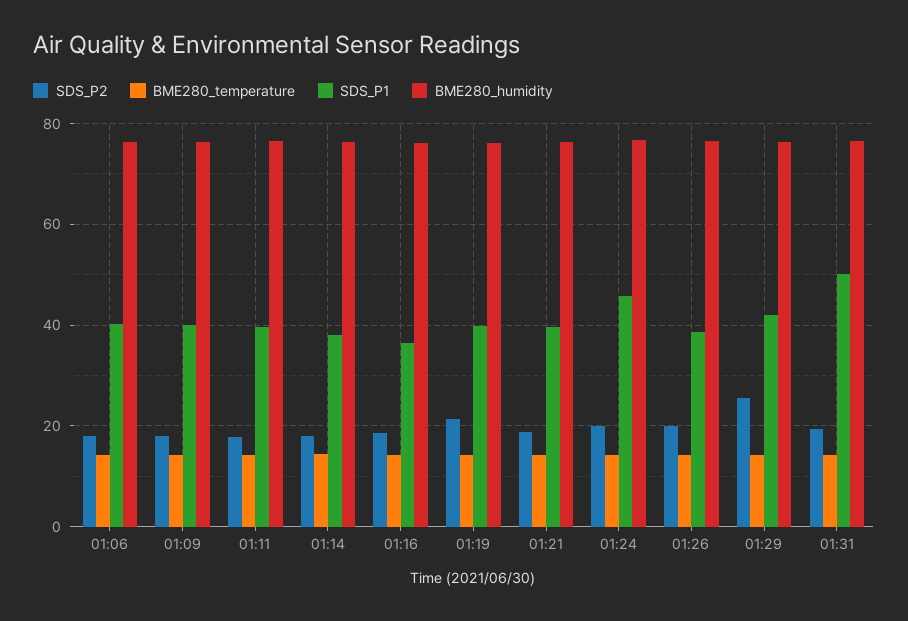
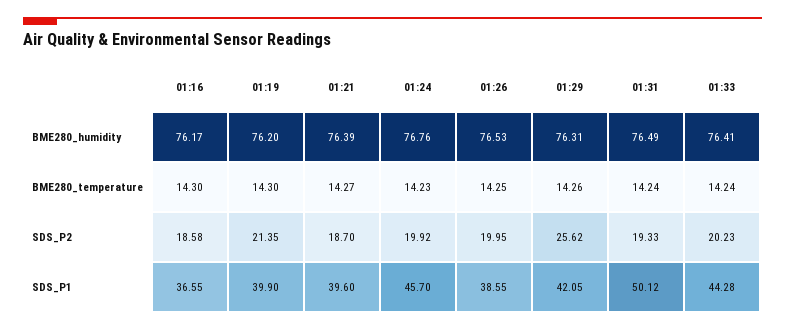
SDS_P2, 01:06: 18 -> none
BME280_temperature, 01:06: 14 -> none
SDS_P1, 01:06: 40 -> none
BME280_humidity, 01:06: 76 -> none
SDS_P2, 01:09: 18 -> none
BME280_temperature, 01:09: 14 -> none
SDS_P1, 01:09: 40 -> none
BME280_humidity, 01:09: 76 -> none
SDS_P2, 01:11: 18 -> none
BME280_temperature, 01:11: 14 -> none
SDS_P1, 01:11: 40 -> none
BME280_humidity, 01:11: 76 -> none
SDS_P2, 01:14: 18 -> none
BME280_temperature, 01:14: 14 -> none
SDS_P1, 01:14: 38 -> none
BME280_humidity, 01:14: 76 -> none
BME280_humidity, 01:33: none -> 76.41
BME280_temperature, 01:33: none -> 14.24
SDS_P2, 01:33: none -> 20.23
SDS_P1, 01:33: none -> 44.28

